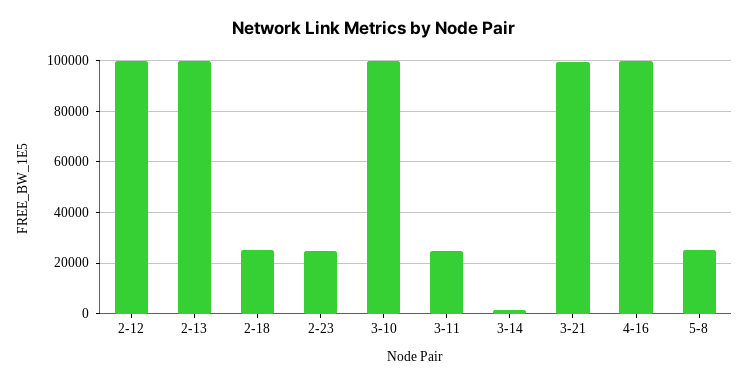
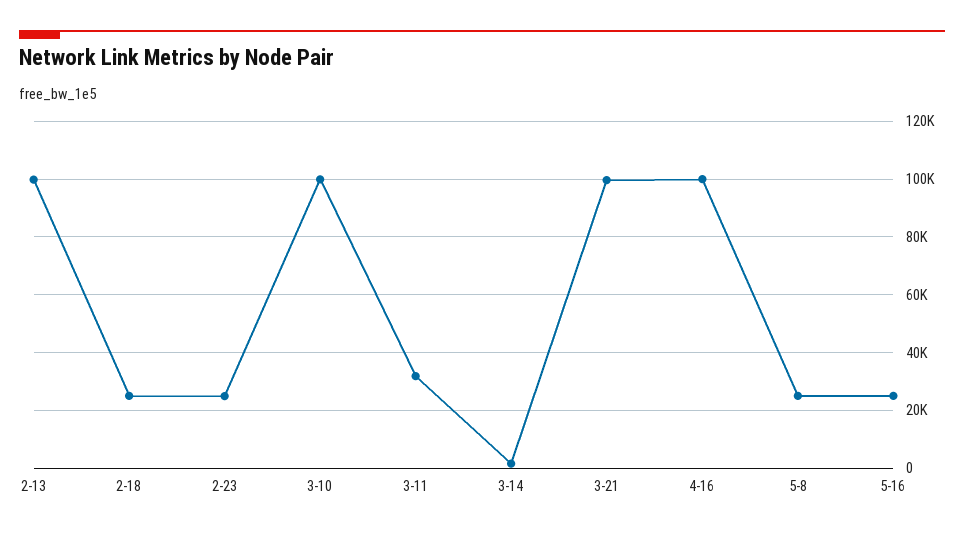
2-12: 100000 -> none
3-11: 25000 -> 32500
5-16: none -> 25000

